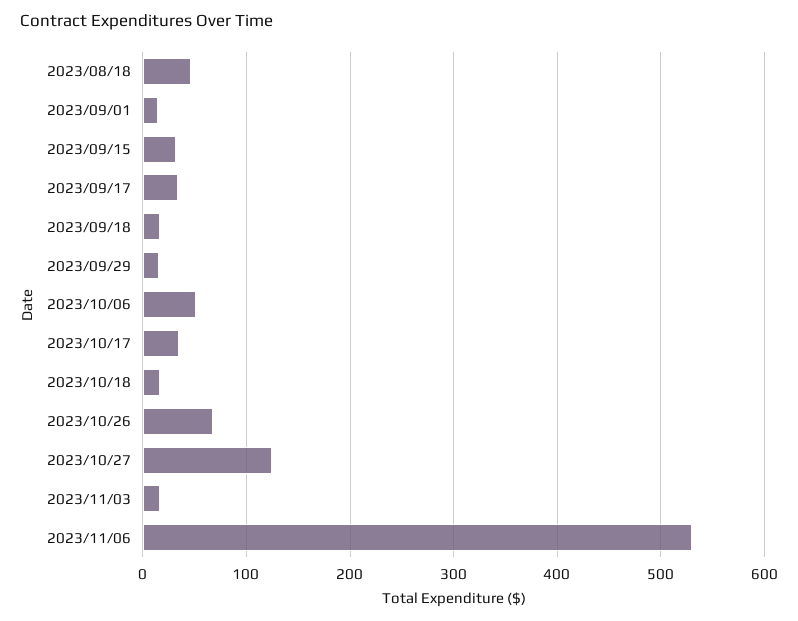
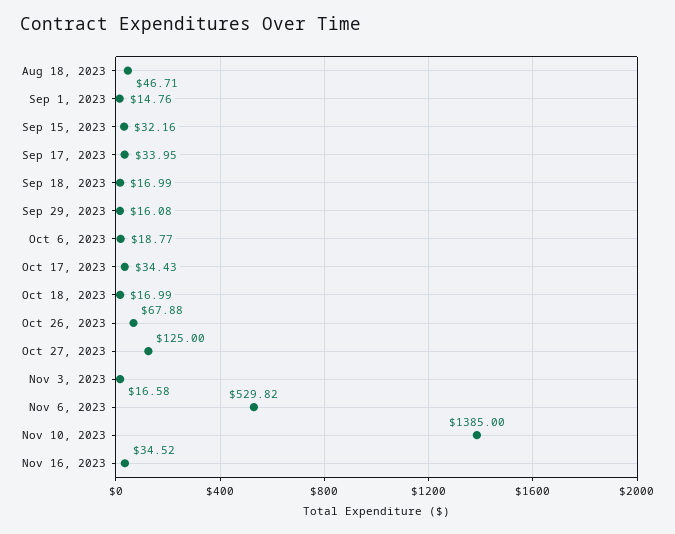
2023/10/06: 50 -> 18.77
Nov 10, 2023: none -> 1385
Nov 16, 2023: none -> 34.52

